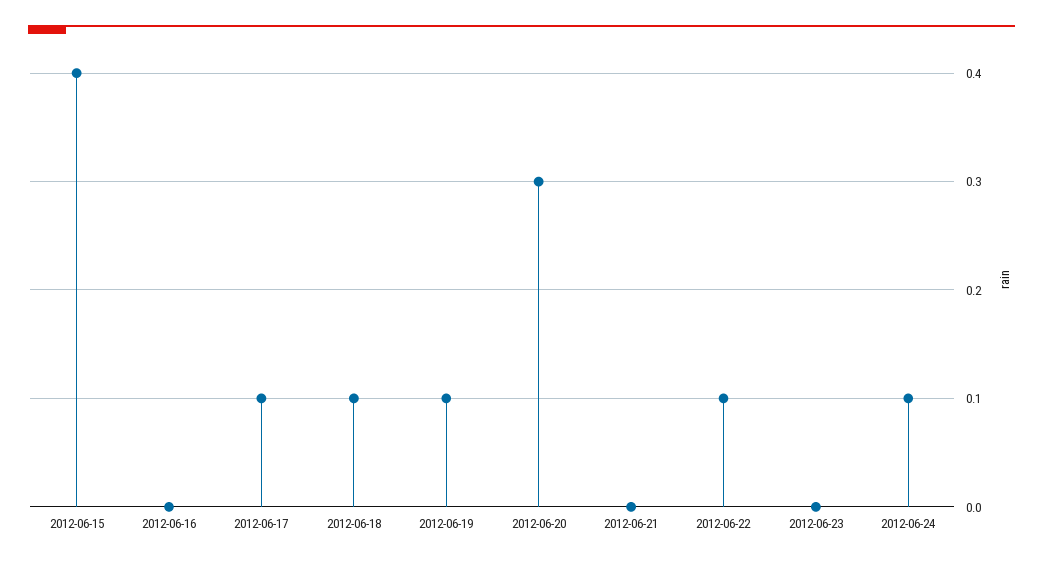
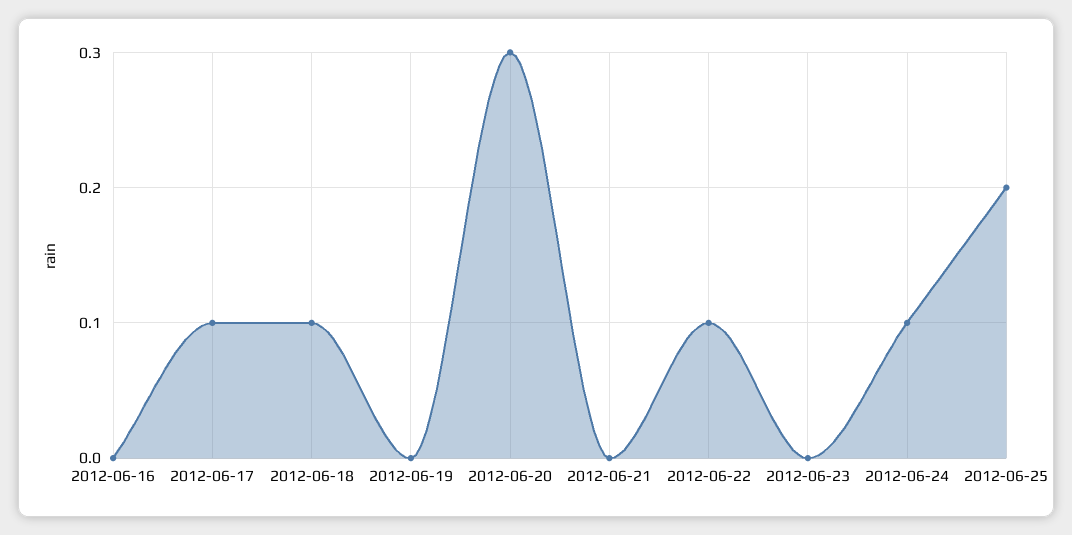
2012-06-15: 0.4 -> none
2012-06-19: 0.1 -> 0
2012-06-25: none -> 0.2

